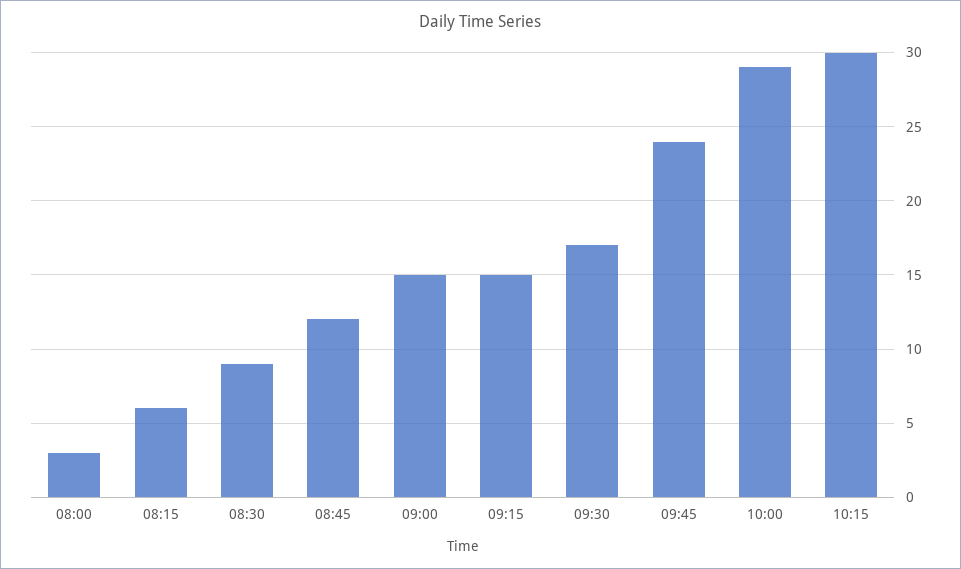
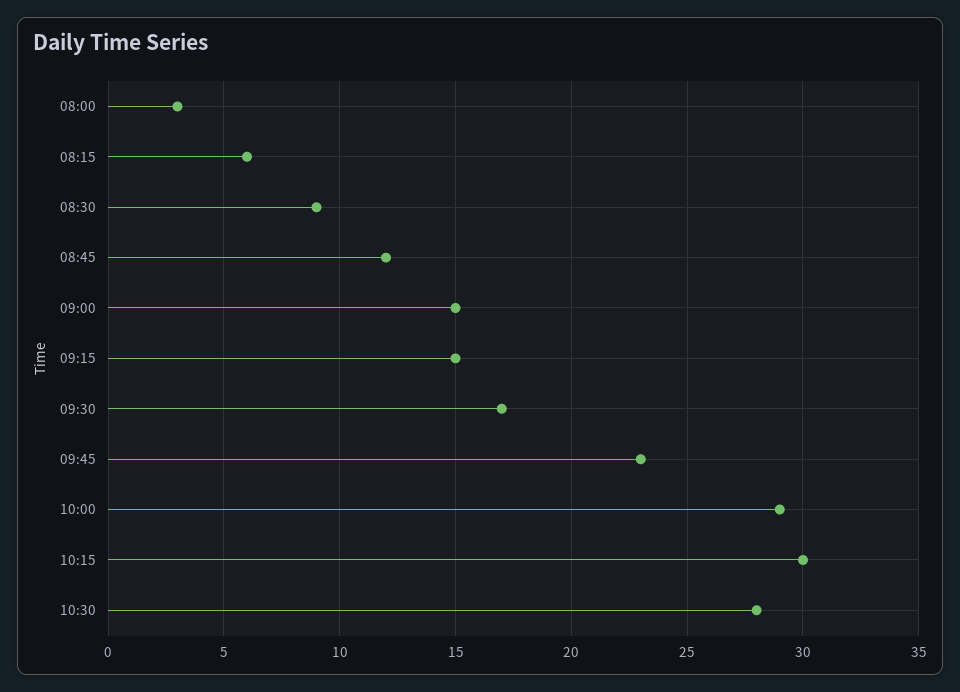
09:45: 24 -> 23
10:30: none -> 28

